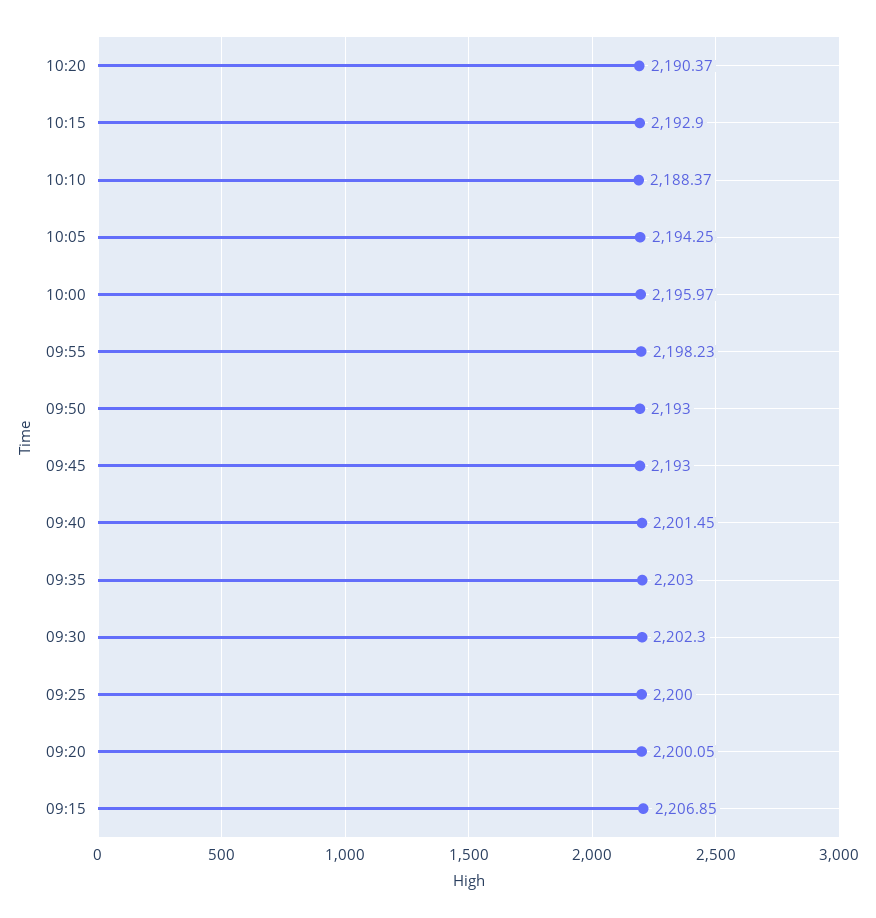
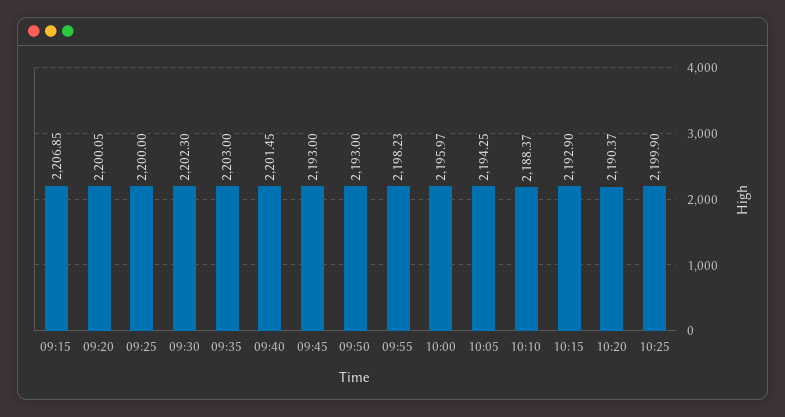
10:25: none -> 2199.9

